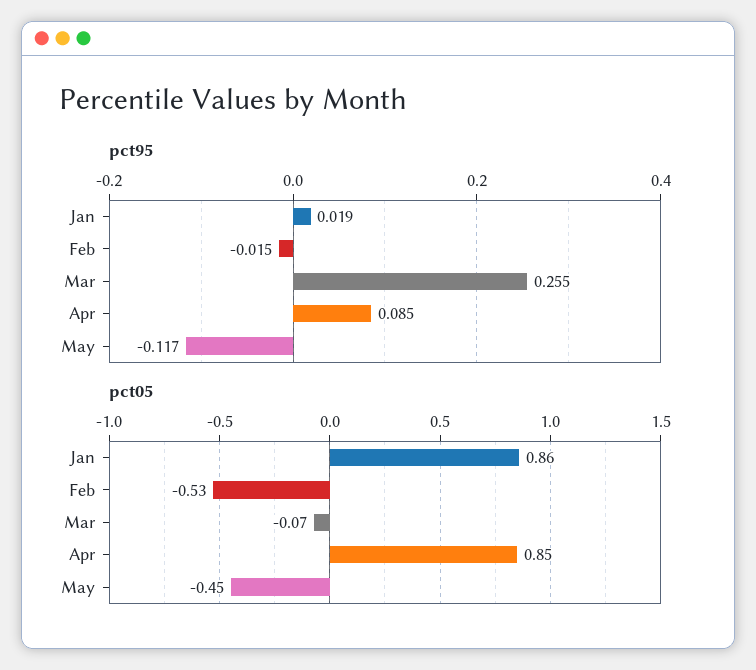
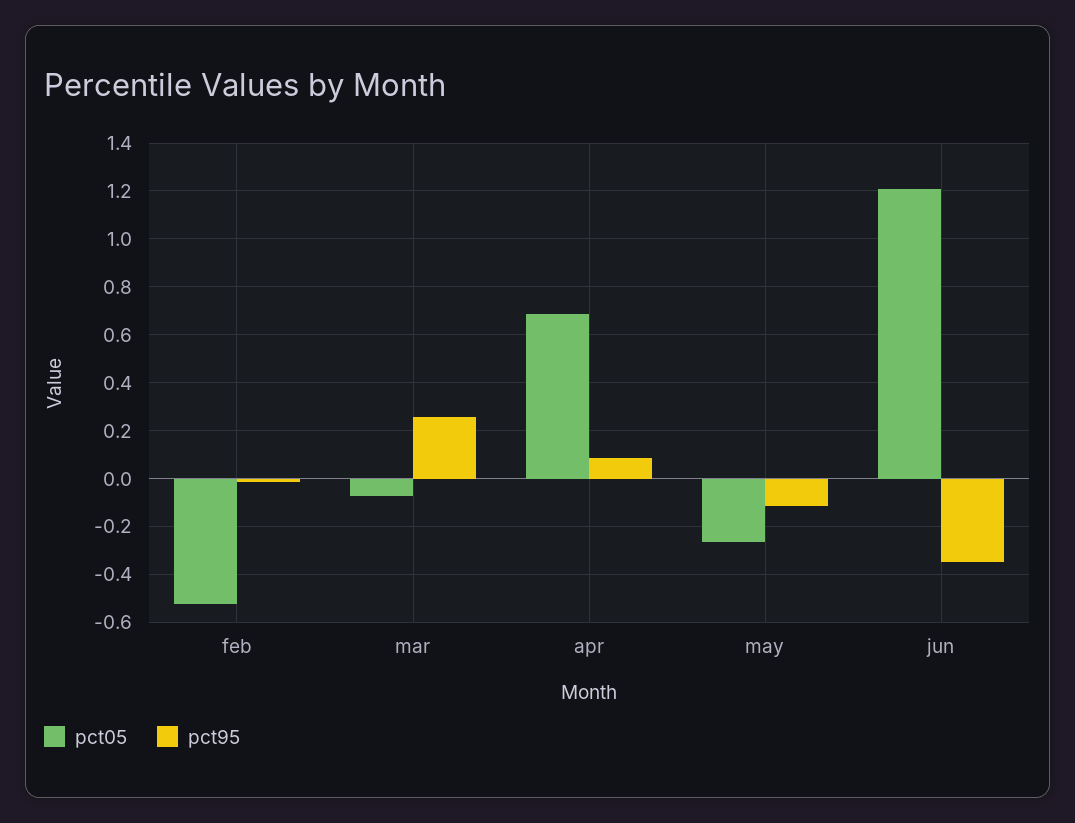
pct95, Jan: 0.019 -> none
pct05, Jan: 0.86 -> none
pct05, Apr: 0.85 -> 0.7
pct05, May: -0.45 -> -0.25
pct05, jun: none -> 1.2
pct95, jun: none -> -0.35

